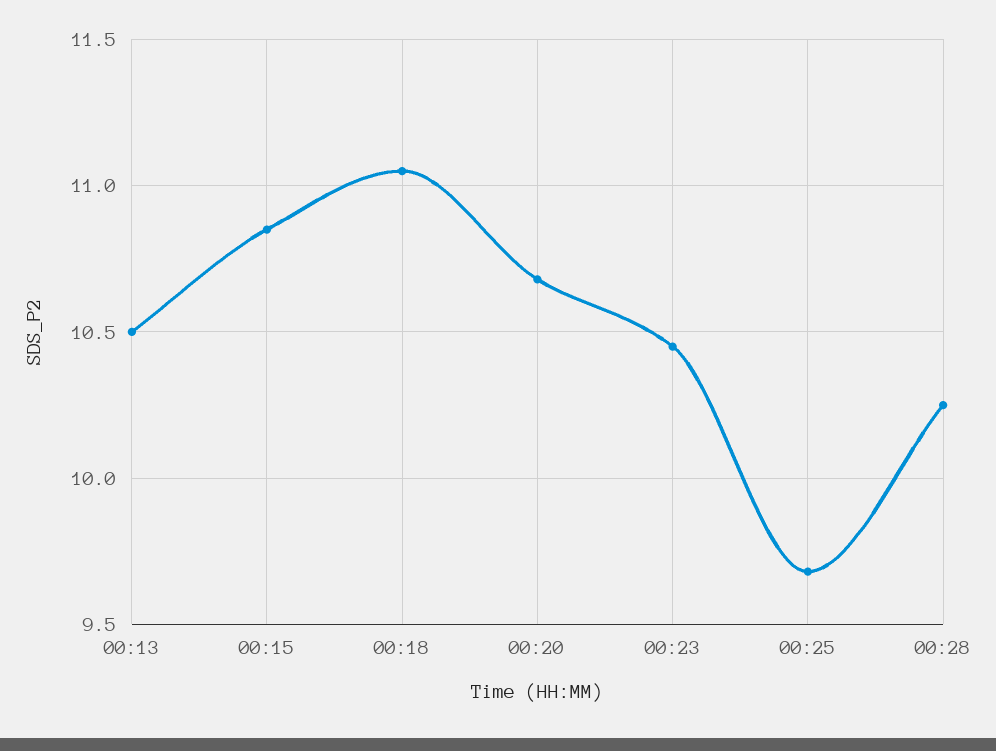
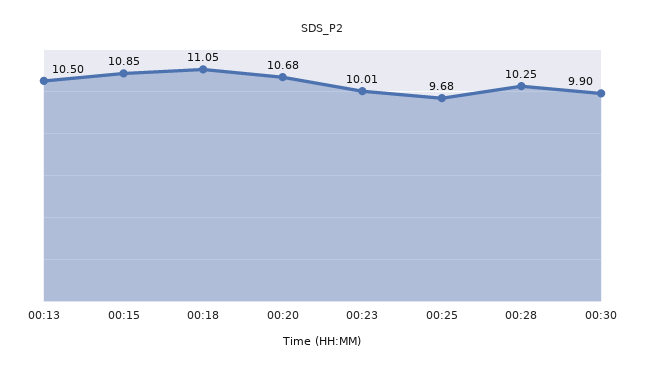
00:23: 10.45 -> 10.01
00:30: none -> 9.9

